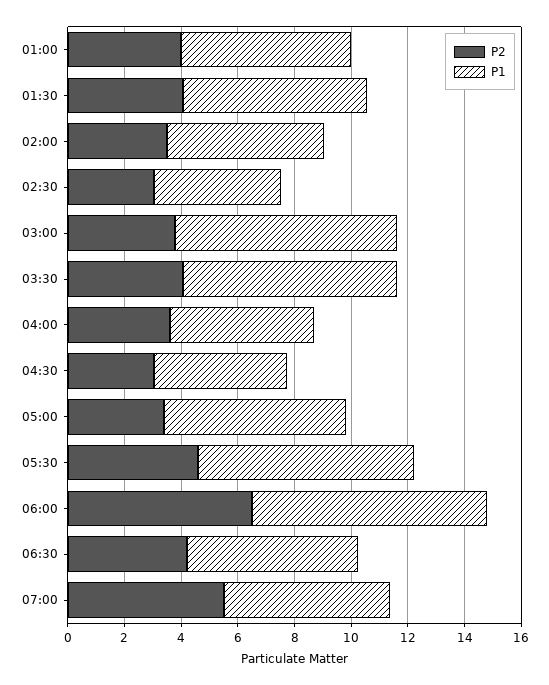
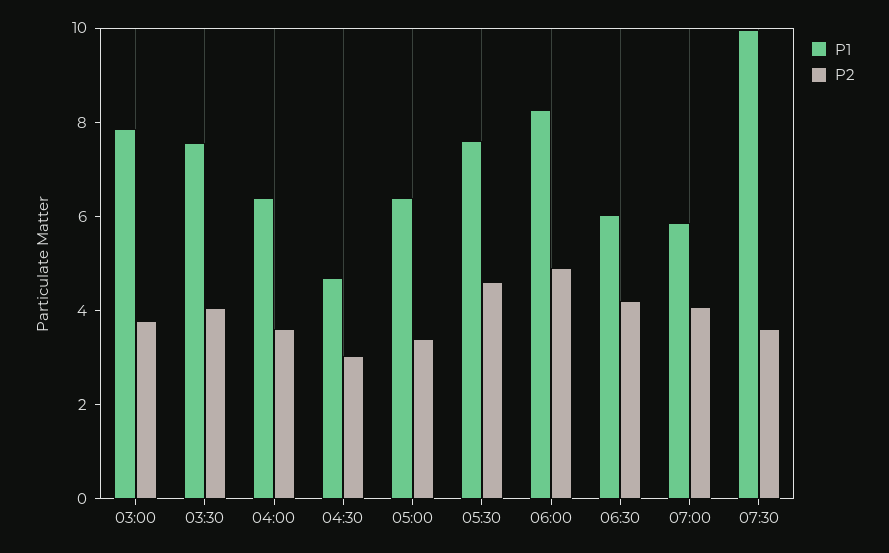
P2, 01:00: 4 -> none
P1, 01:00: 6 -> none
P2, 01:30: 4 -> none
P1, 01:30: 6.5 -> none
P2, 02:00: 3.5 -> none
P1, 02:00: 5.5 -> none
P2, 02:30: 3 -> none
P1, 02:30: 4.5 -> none
P1, 04:00: 5 -> 6.5
P2, 06:00: 6.5 -> 5
P2, 07:00: 5.5 -> 4
P1, 07:30: none -> 10
P2, 07:30: none -> 3.5

